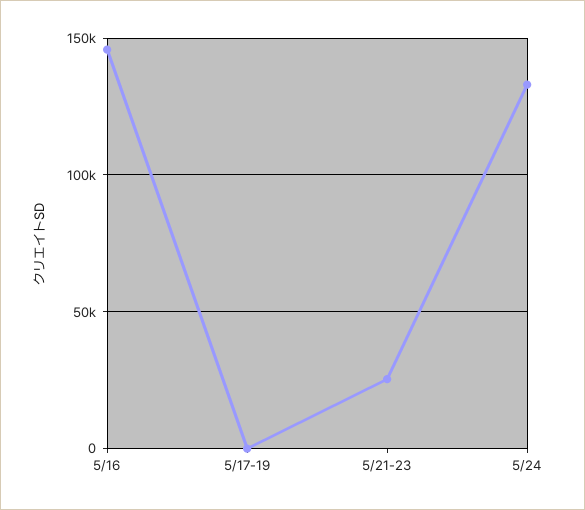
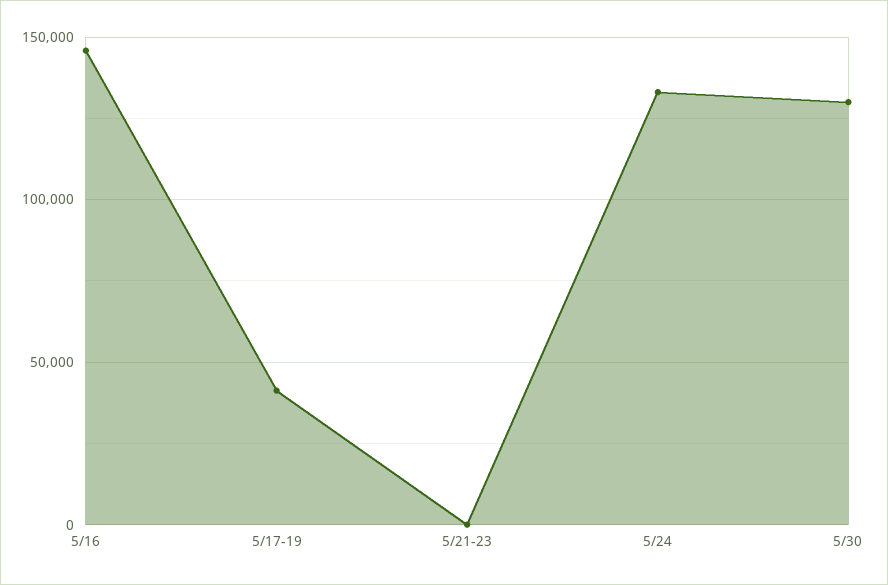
5/17-19: 0 -> 40000
5/21-23: 25000 -> 0
5/30: none -> 130000

